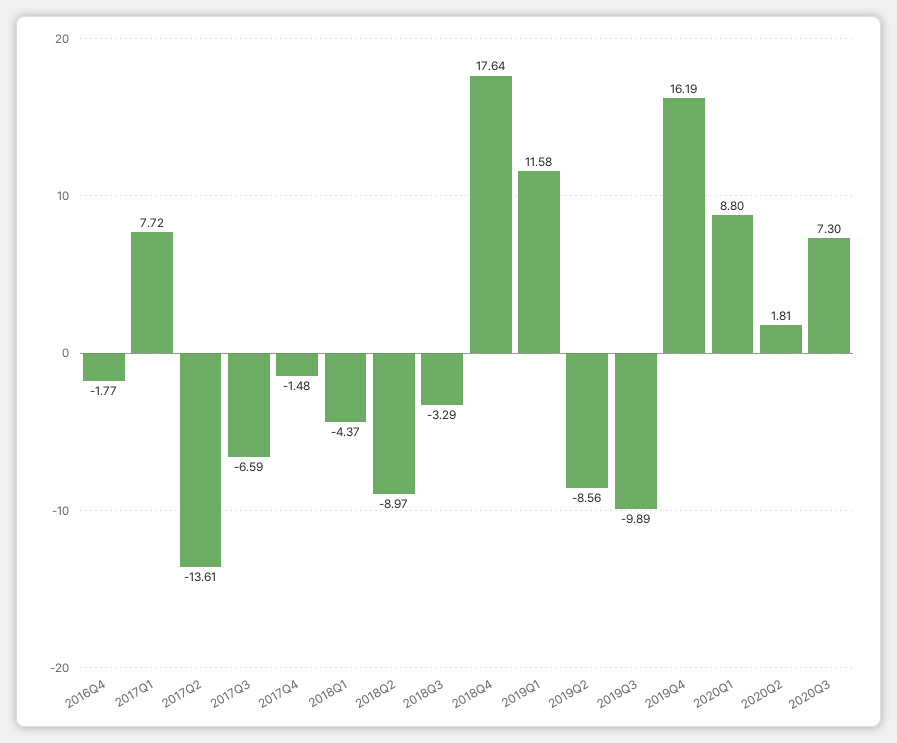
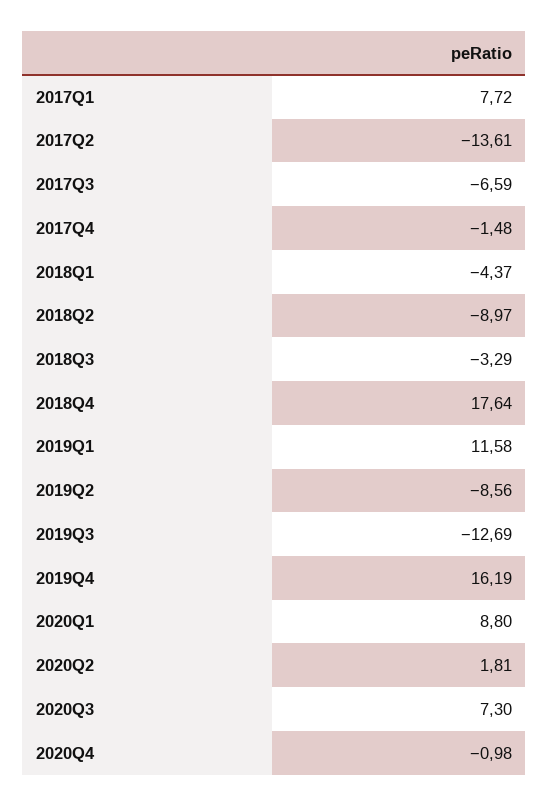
2016Q4: -1.77 -> none
2019Q3: -9.89 -> -12.69
2020Q4: none -> -0.98

